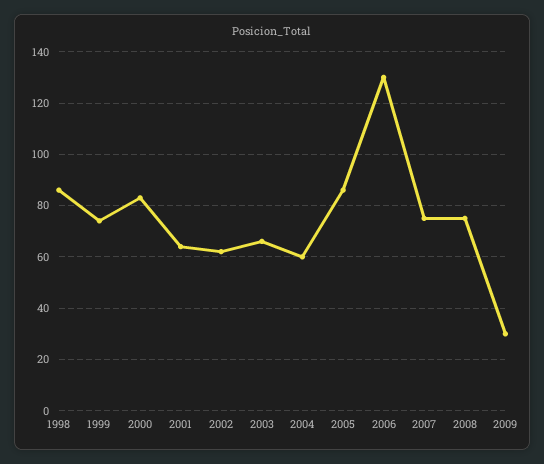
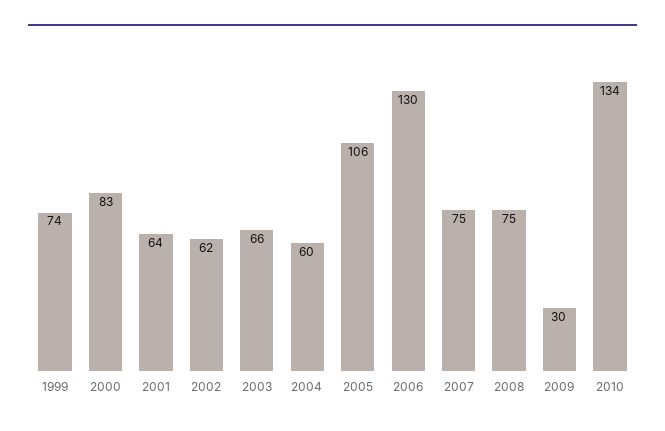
1998: 85 -> none
2005: 85 -> 106
2010: none -> 134

